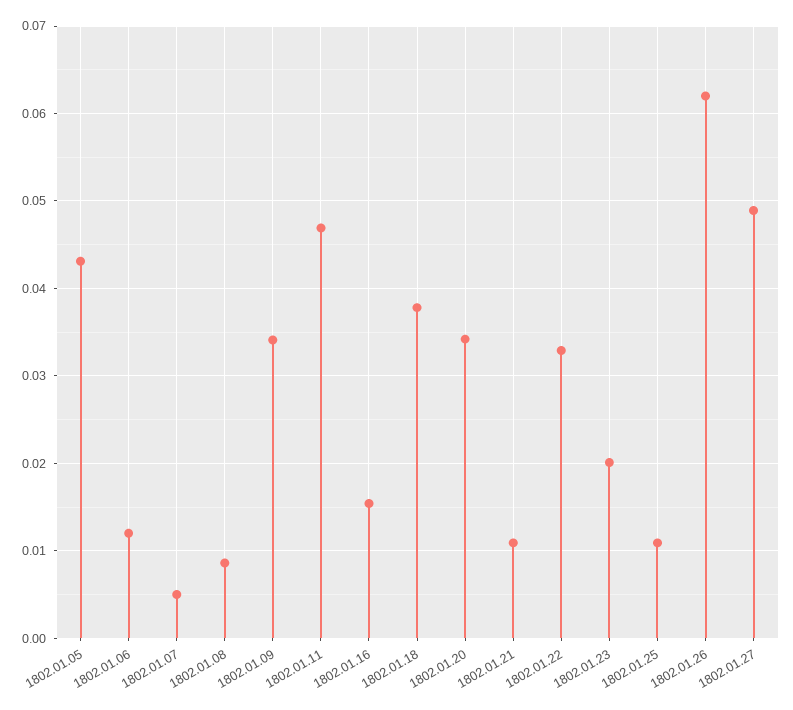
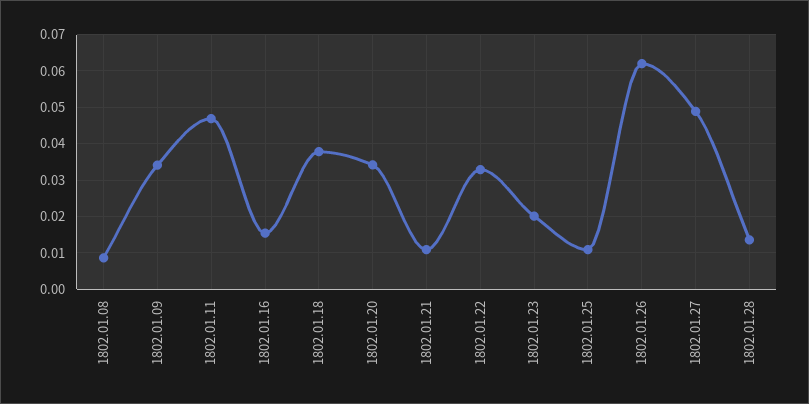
1802.01.05: 0.043 -> none
1802.01.06: 0.012 -> none
1802.01.07: 0.005 -> none
1802.01.28: none -> 0.014

